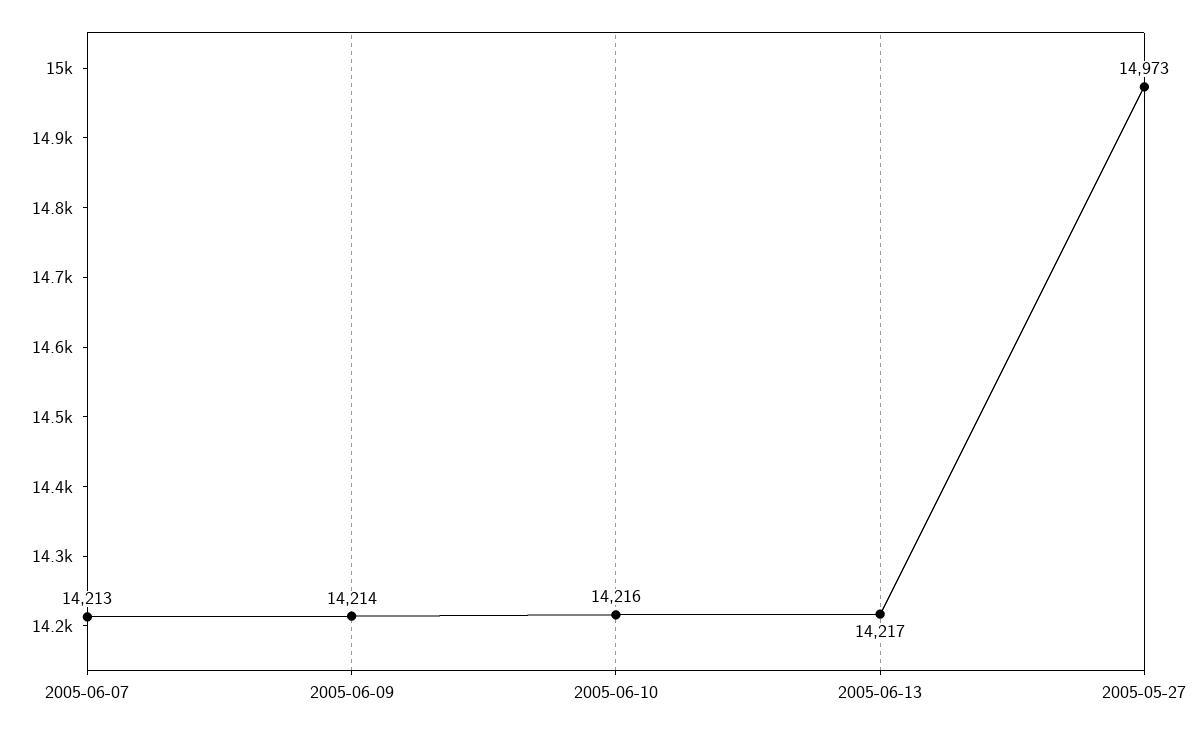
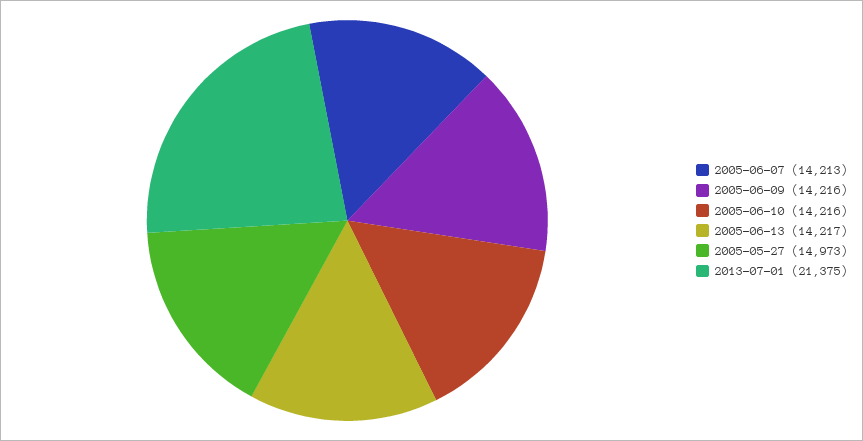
2005-06-09: 14214 -> 14216
2013-07-01: none -> 21375

